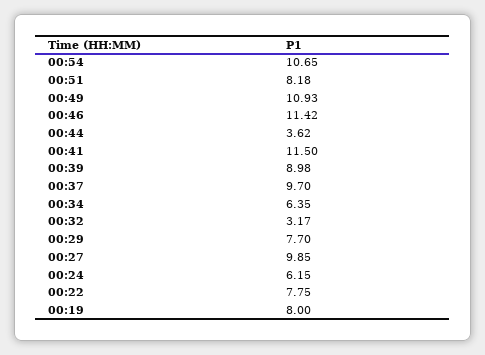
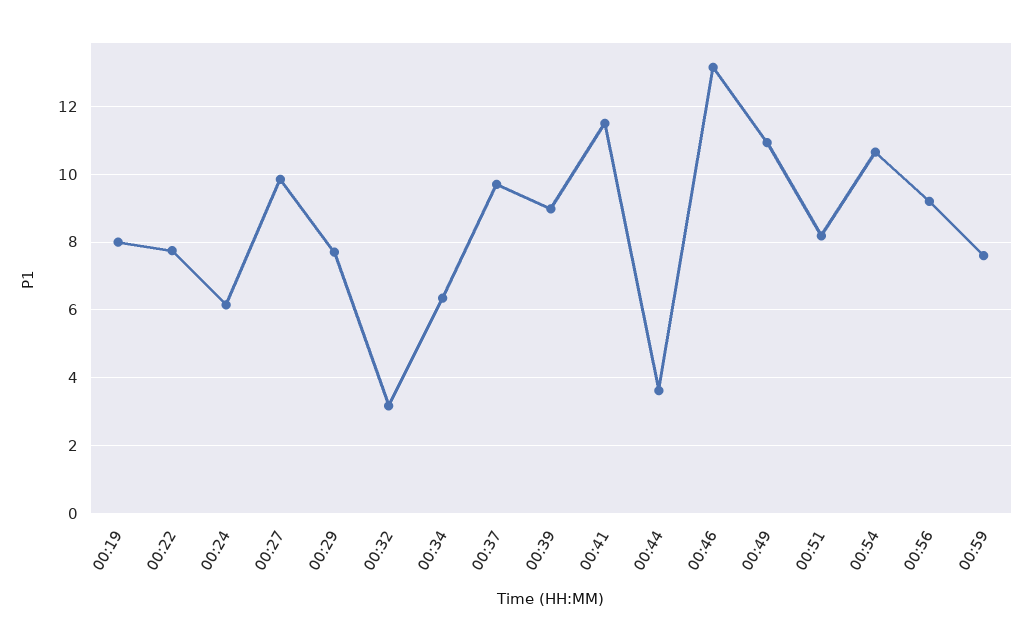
00:46: 11.42 -> 13.2
00:56: none -> 9.2
00:59: none -> 7.6

